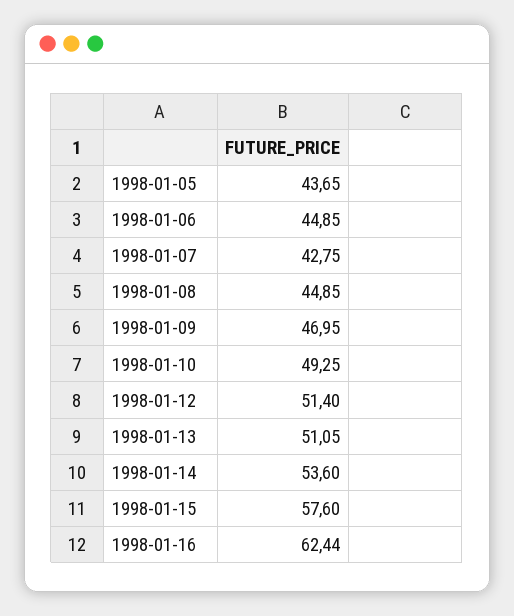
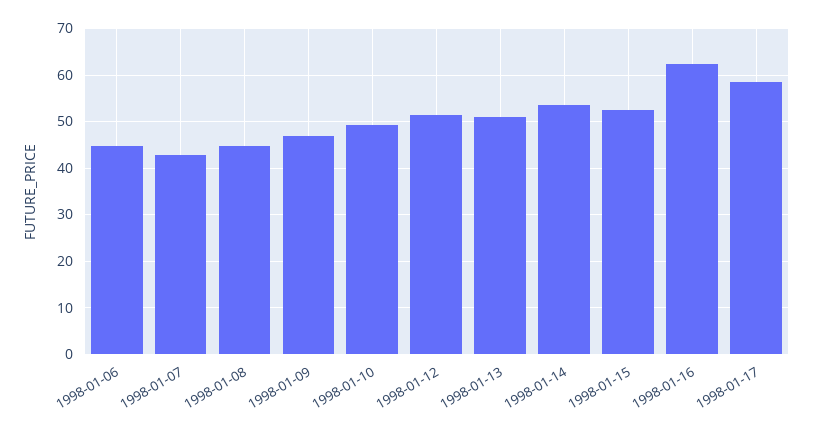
1998-01-05: 43.65 -> none
1998-01-15: 57.6 -> 52
1998-01-17: none -> 58

